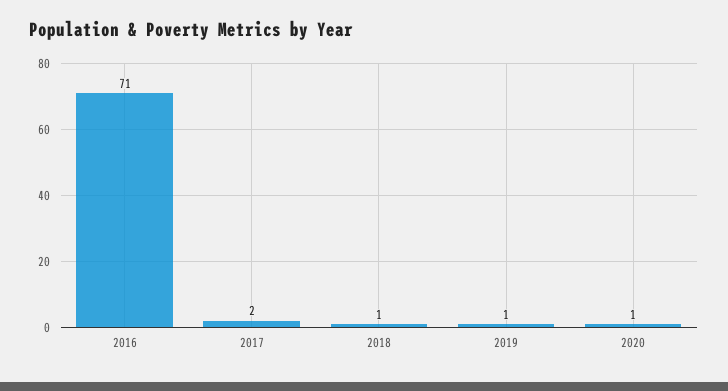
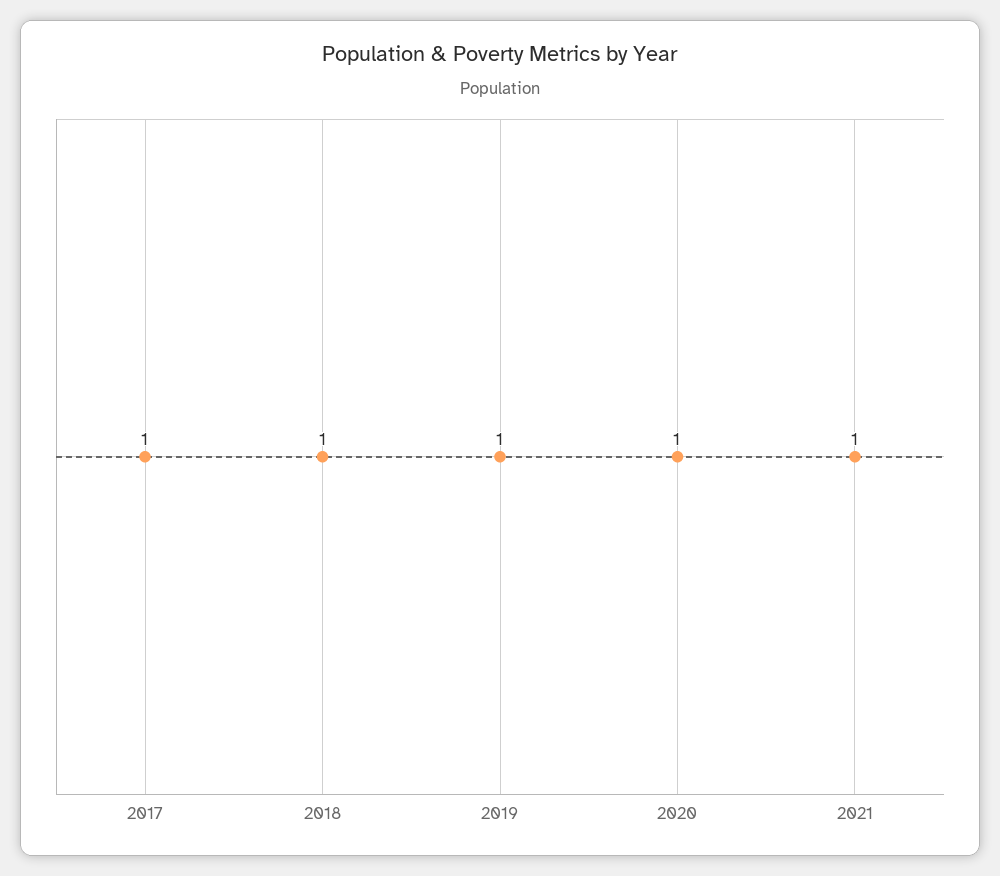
2016: 71 -> none
2017: 2 -> 1
2021: none -> 1

